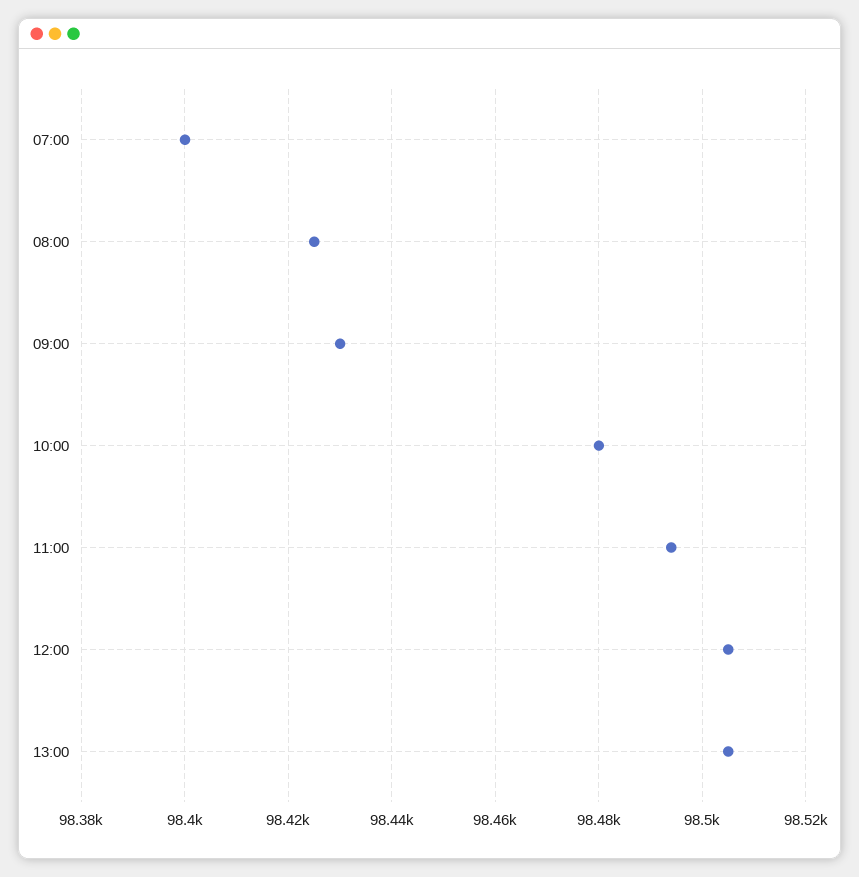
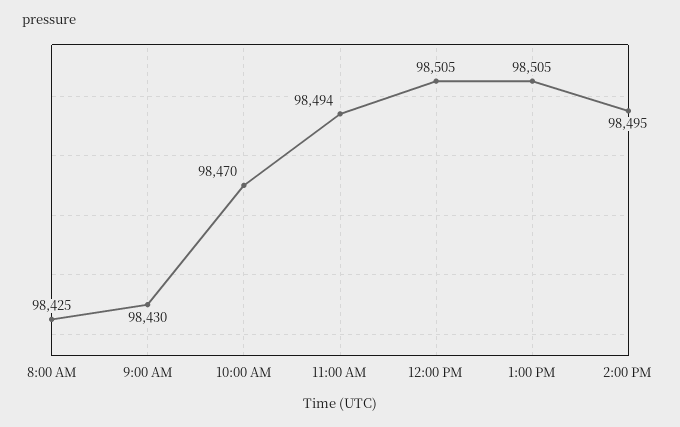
07:00: 98400 -> none
10:00: 98480 -> 98470
2:00 PM: none -> 98495

